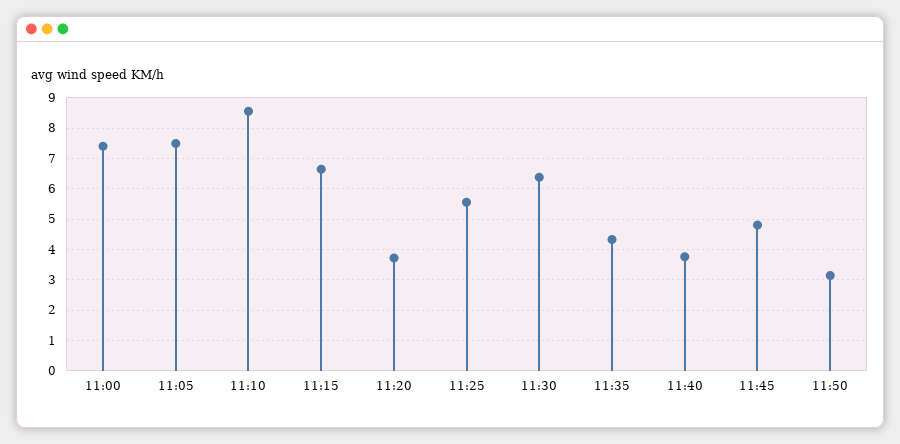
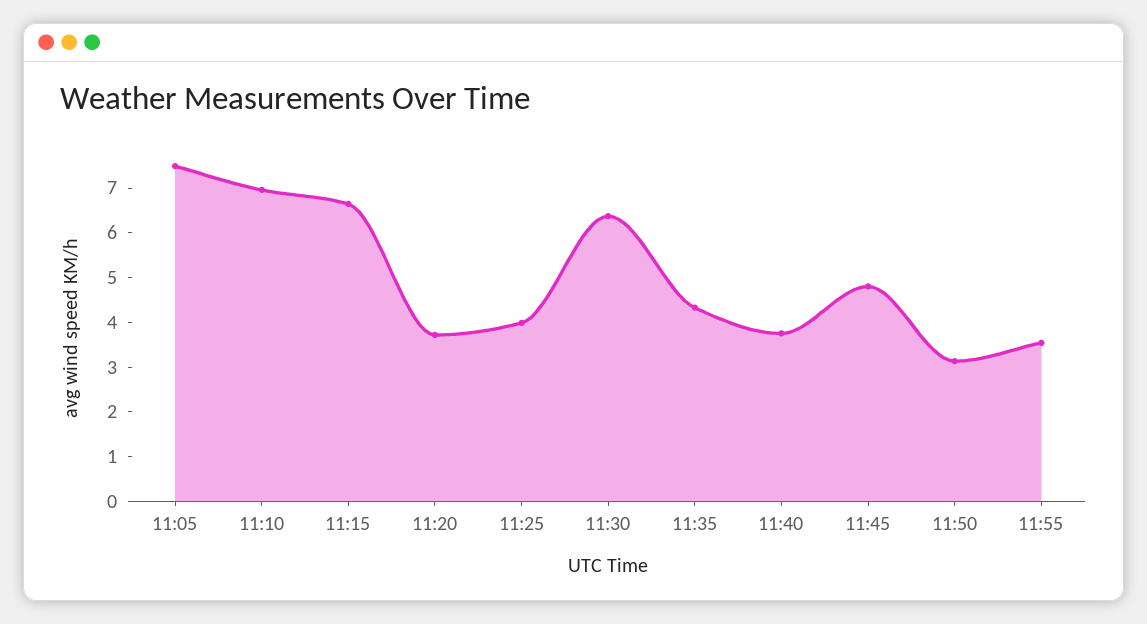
11:00: 7.4 -> none
11:10: 8.6 -> 7
11:25: 5.6 -> 4
11:55: none -> 3.6

